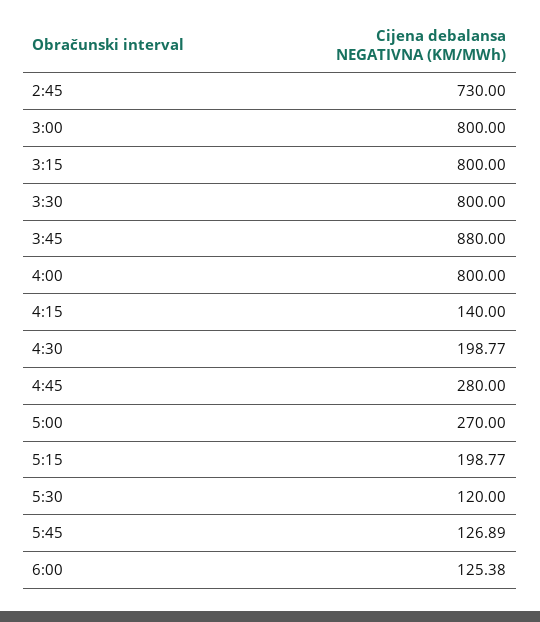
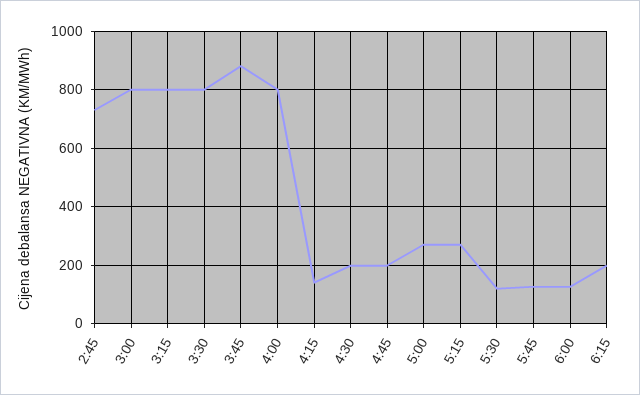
4:45: 280 -> 200
5:15: 198.77 -> 275
6:15: none -> 200

